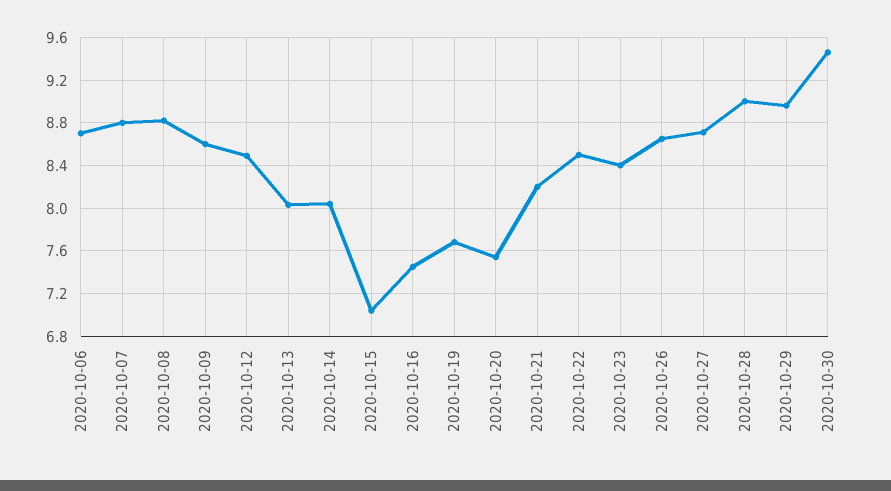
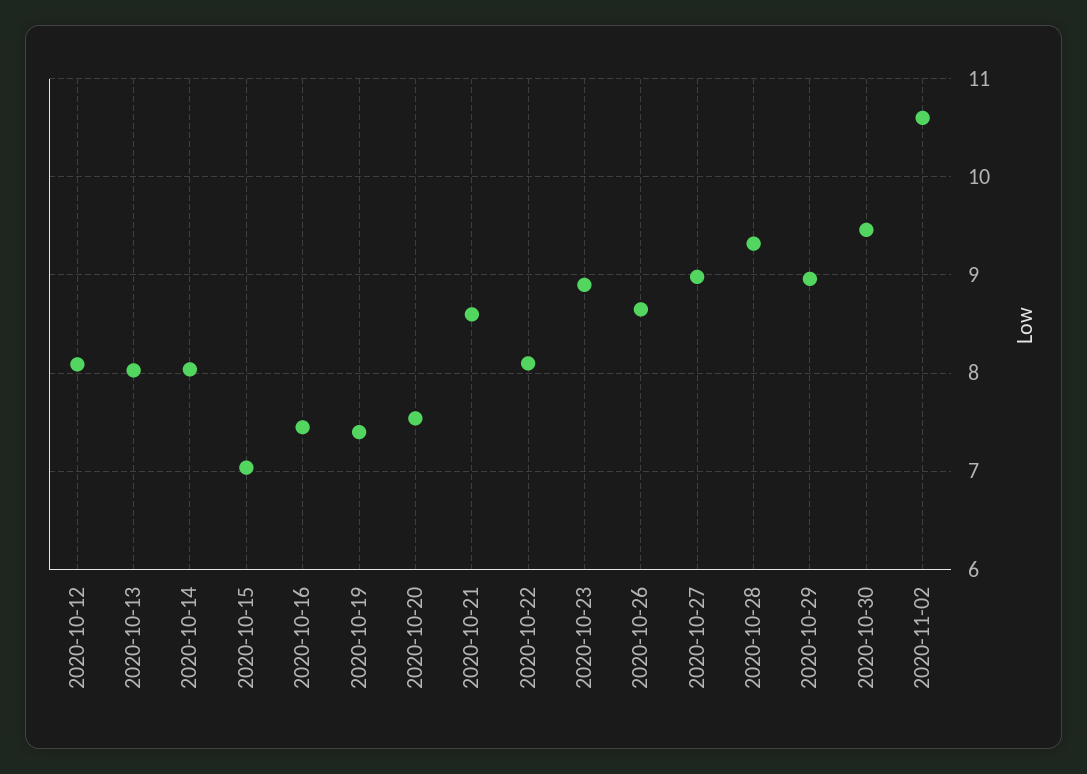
2020-10-06: 8.7 -> none
2020-10-07: 8.8 -> none
2020-10-08: 8.8 -> none
2020-10-09: 8.6 -> none
2020-10-12: 8.5 -> 8.1
2020-10-19: 7.7 -> 7.4
2020-10-21: 8.2 -> 8.6
2020-10-22: 8.5 -> 8.1
2020-10-23: 8.4 -> 8.9
2020-10-27: 8.7 -> 9
2020-10-28: 9 -> 9.3
2020-11-02: none -> 10.6

